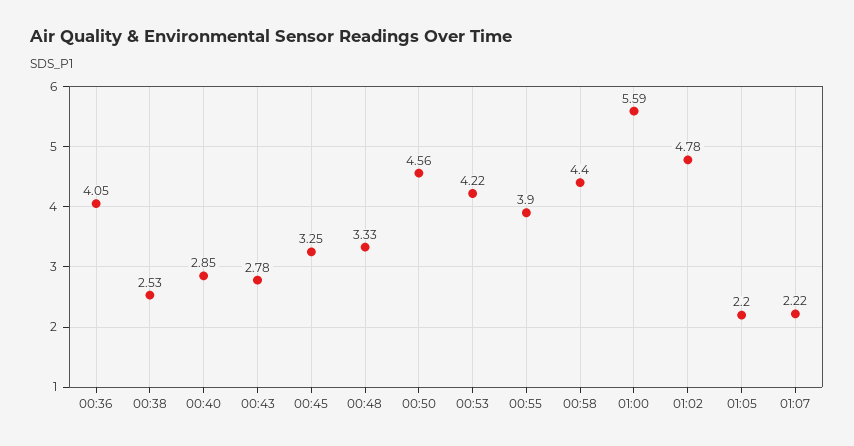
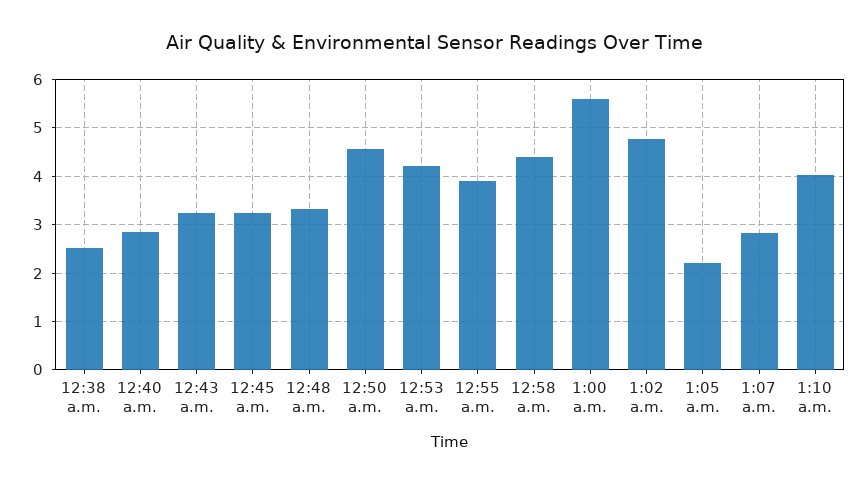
00:36: 4.05 -> none
00:43: 2.78 -> 3.2
01:07: 2.22 -> 2.8
1:10 a.m.: none -> 4

